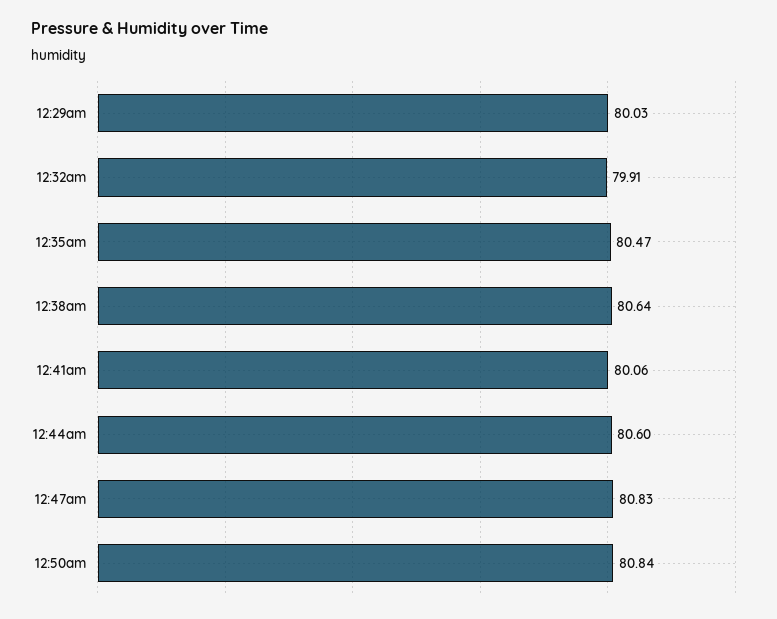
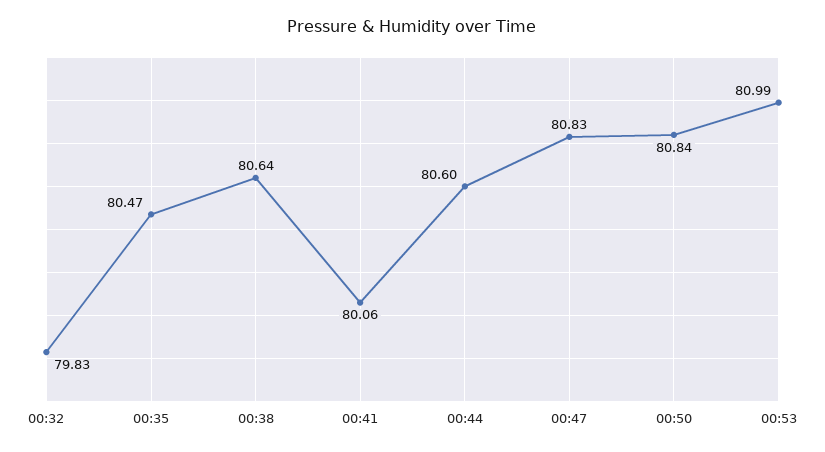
12:29am: 80.03 -> none
12:32am: 79.91 -> 79.83
00:53: none -> 80.99

